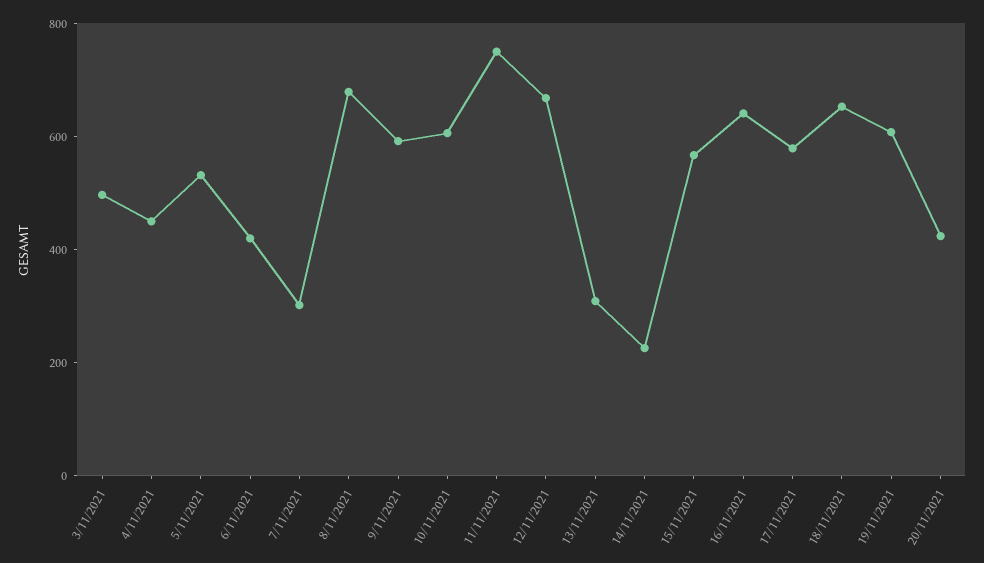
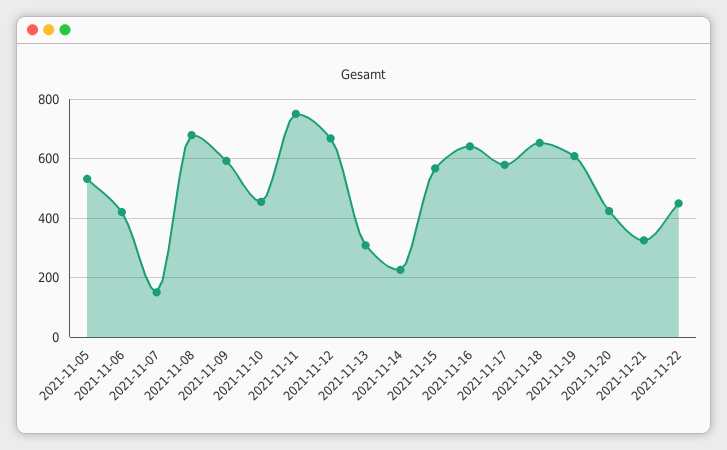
3/11/2021: 500 -> none
4/11/2021: 450 -> none
7/11/2021: 300 -> 150
10/11/2021: 600 -> 450
2021-11-21: none -> 325
2021-11-22: none -> 450

